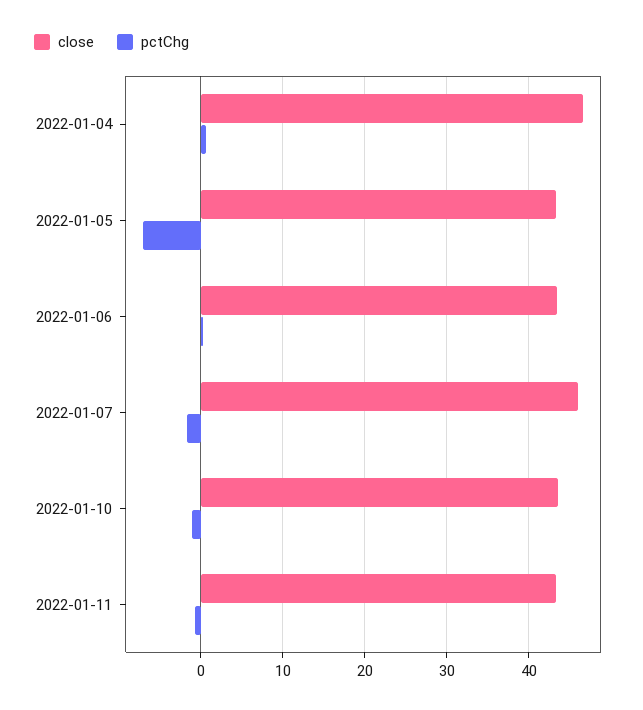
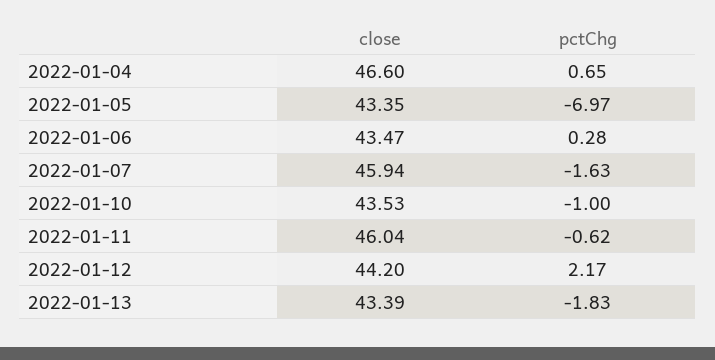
close, 2022-01-11: 43 -> 46.04
close, 2022-01-12: none -> 44.2
pctChg, 2022-01-12: none -> 2.17
close, 2022-01-13: none -> 43.39
pctChg, 2022-01-13: none -> -1.83

